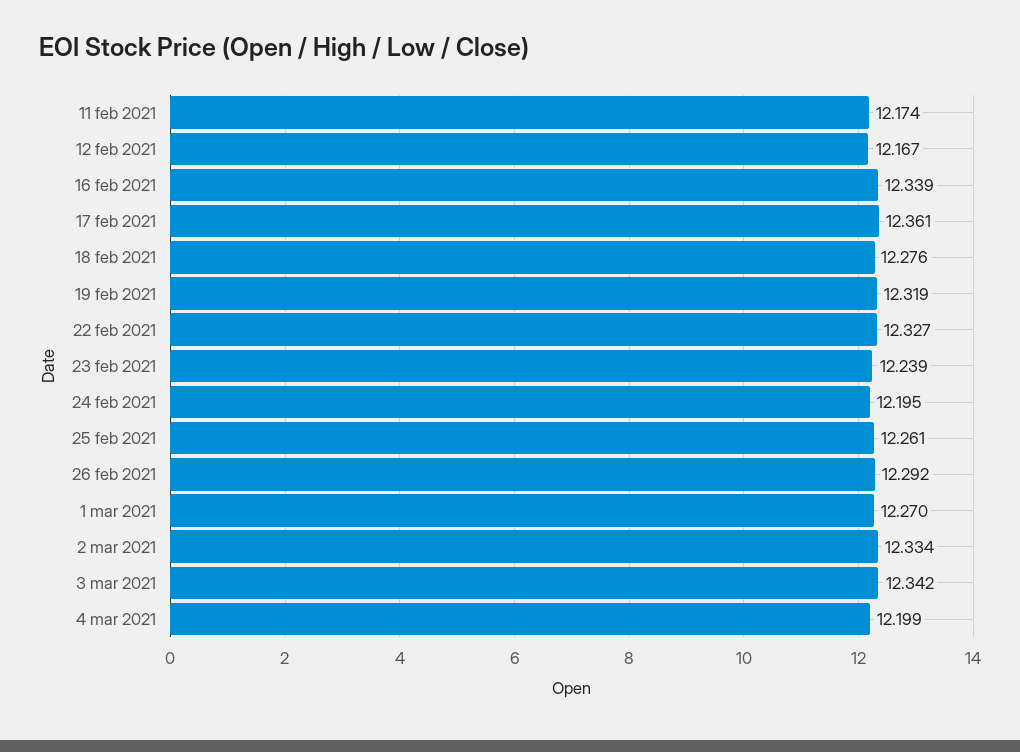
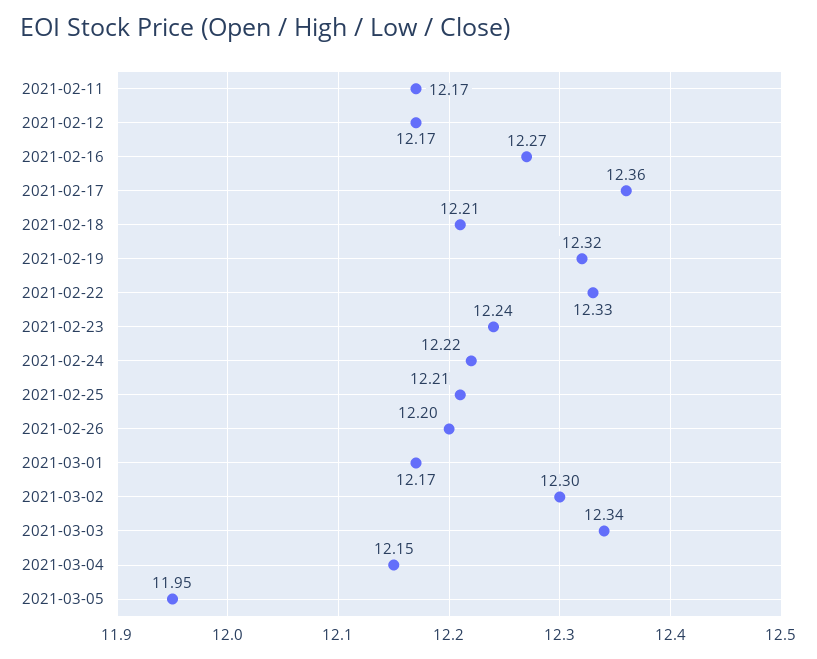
16 feb 2021: 12.339 -> 12.27
18 feb 2021: 12.276 -> 12.21
24 feb 2021: 12.195 -> 12.22
25 feb 2021: 12.261 -> 12.21
26 feb 2021: 12.292 -> 12.2
1 mar 2021: 12.27 -> 12.17
2 mar 2021: 12.334 -> 12.3
4 mar 2021: 12.199 -> 12.15
2021-03-05: none -> 11.95

